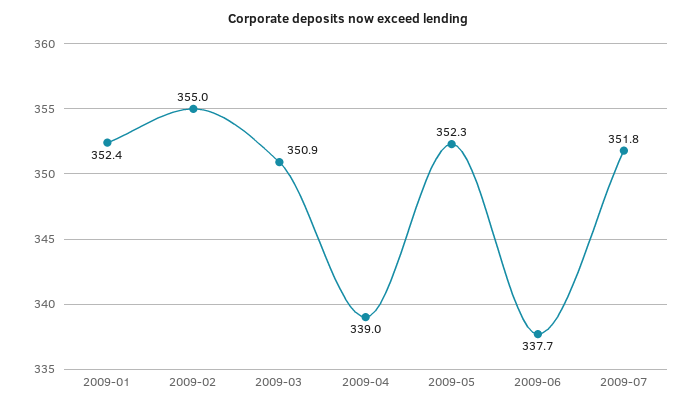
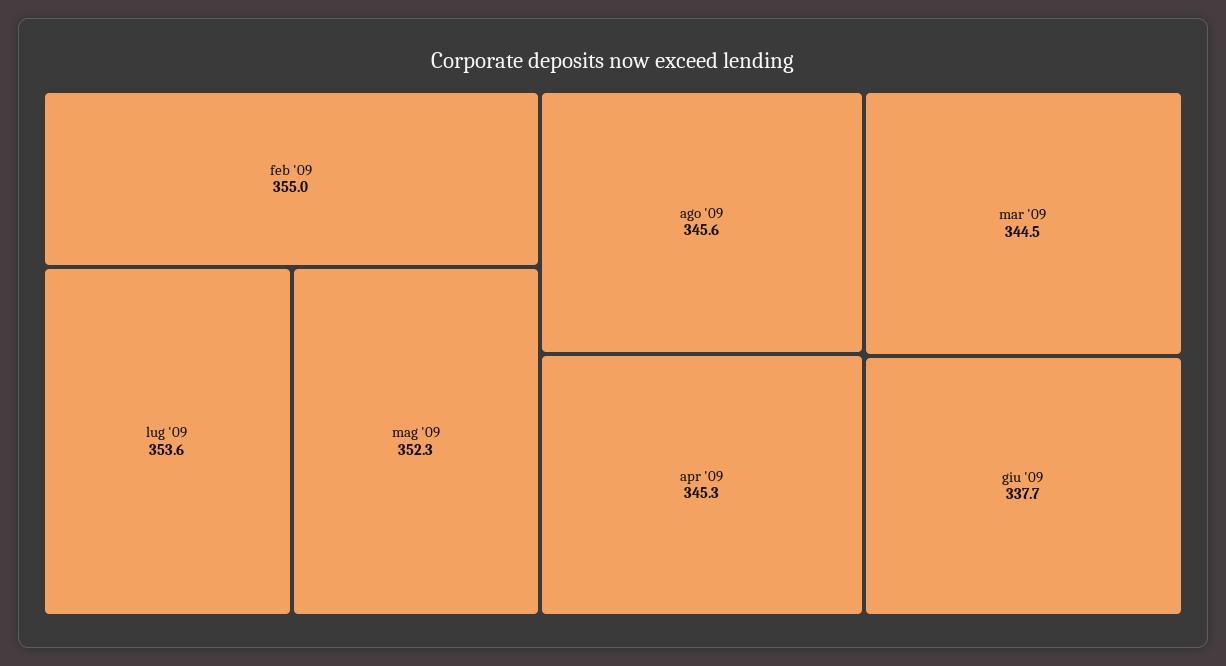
2009-01: 352.4 -> none
2009-03: 350.9 -> 344.5
2009-04: 339 -> 345.3
2009-07: 351.8 -> 353.6
ago '09: none -> 345.6

